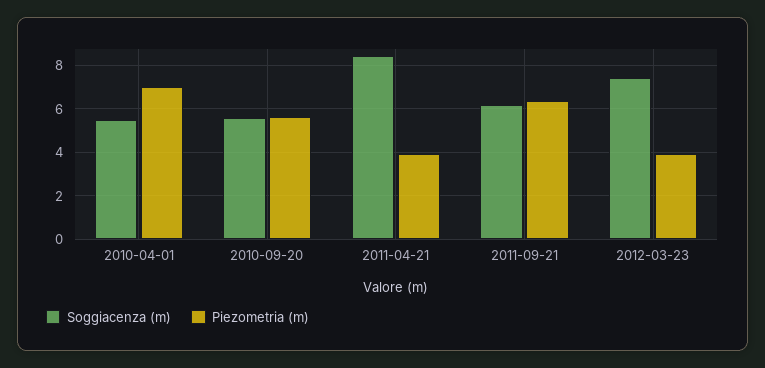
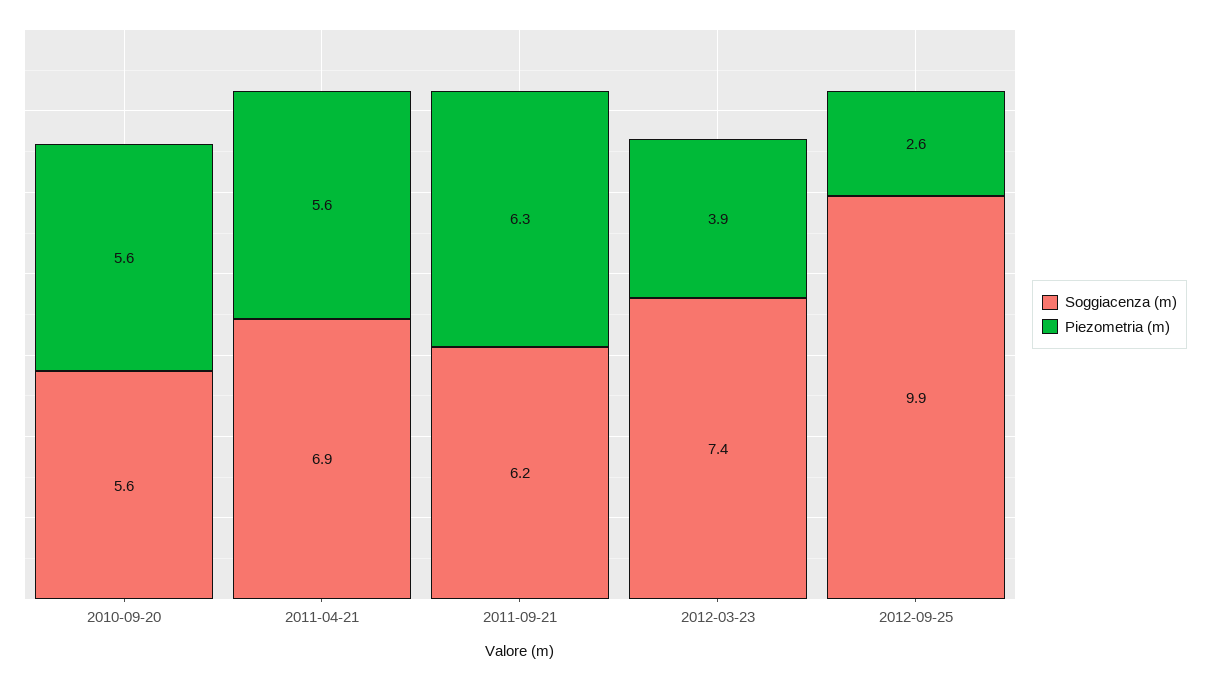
Soggiacenza (m), 2010-04-01: 5.5 -> none
Piezometria (m), 2010-04-01: 7 -> none
Soggiacenza (m), 2011-04-21: 8.5 -> 6.9
Piezometria (m), 2011-04-21: 4 -> 5.6
Soggiacenza (m), 2012-09-25: none -> 9.9
Piezometria (m), 2012-09-25: none -> 2.6

